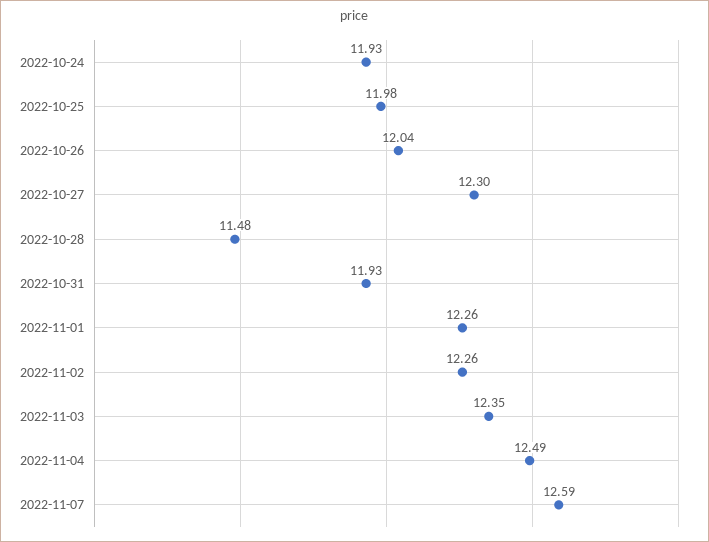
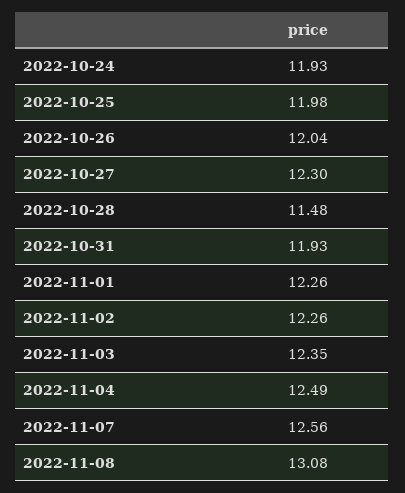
2022-11-07: 12.59 -> 12.56
2022-11-08: none -> 13.08

